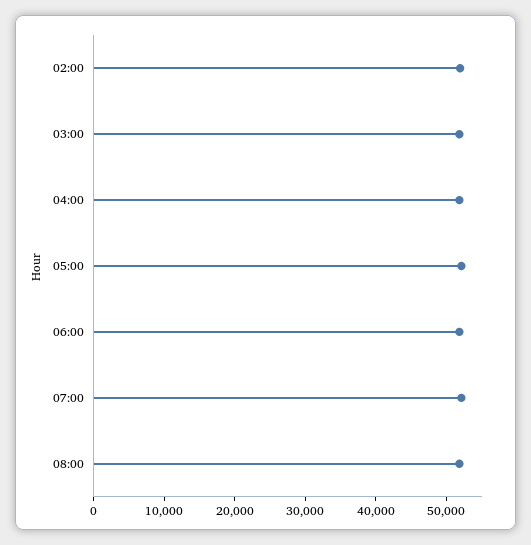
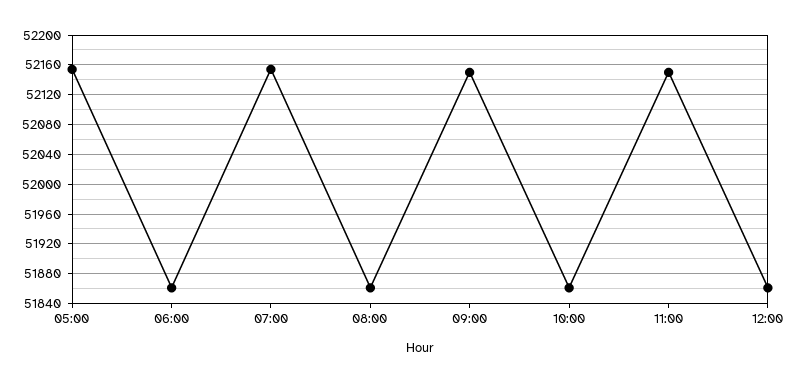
02:00: 52000 -> none
03:00: 52000 -> none
04:00: 52000 -> none
09:00: none -> 52150
10:00: none -> 51860
11:00: none -> 52150
12:00: none -> 51860

